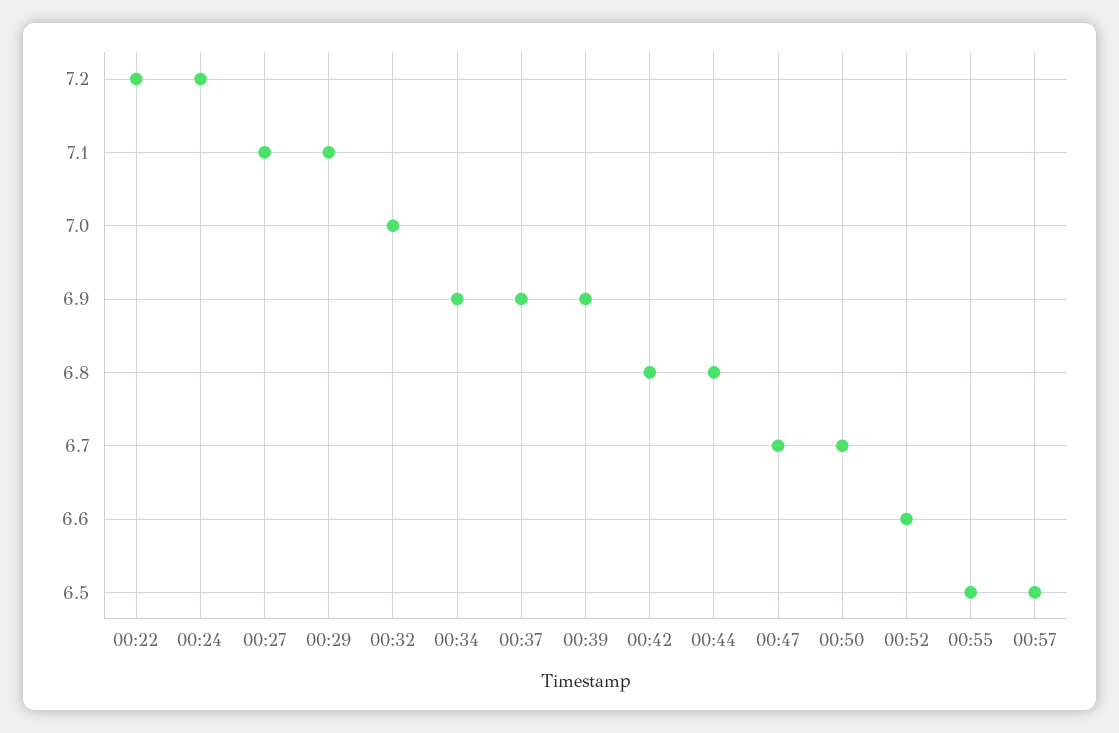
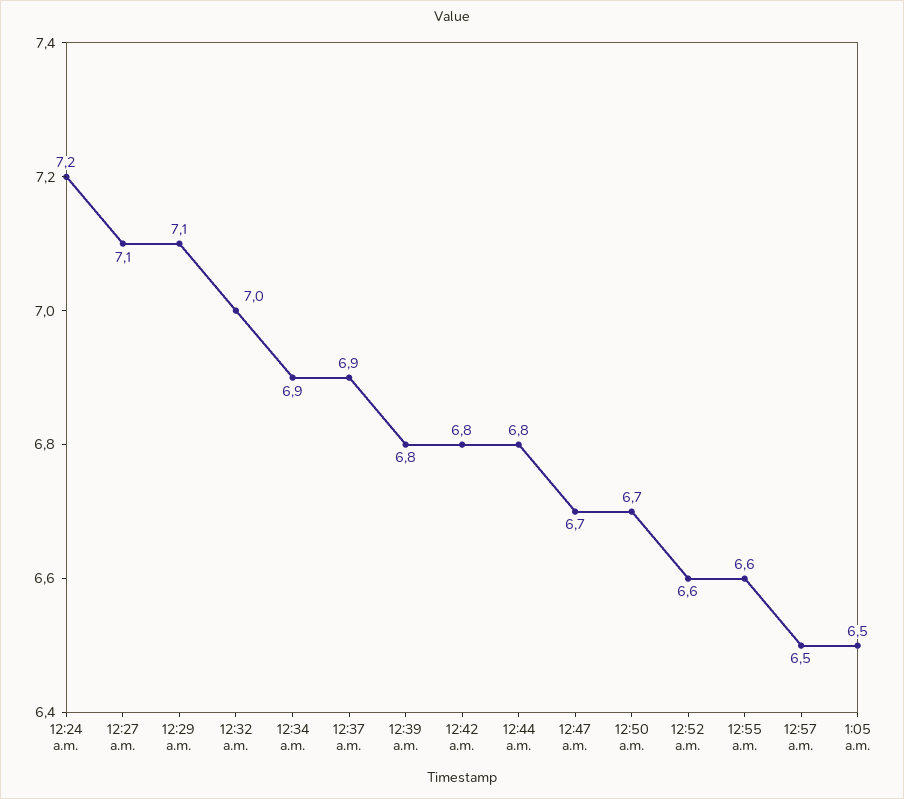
00:22: 7.2 -> none
00:39: 6.9 -> 6.8
00:55: 6.5 -> 6.6
1:05 a.m.: none -> 6.5

